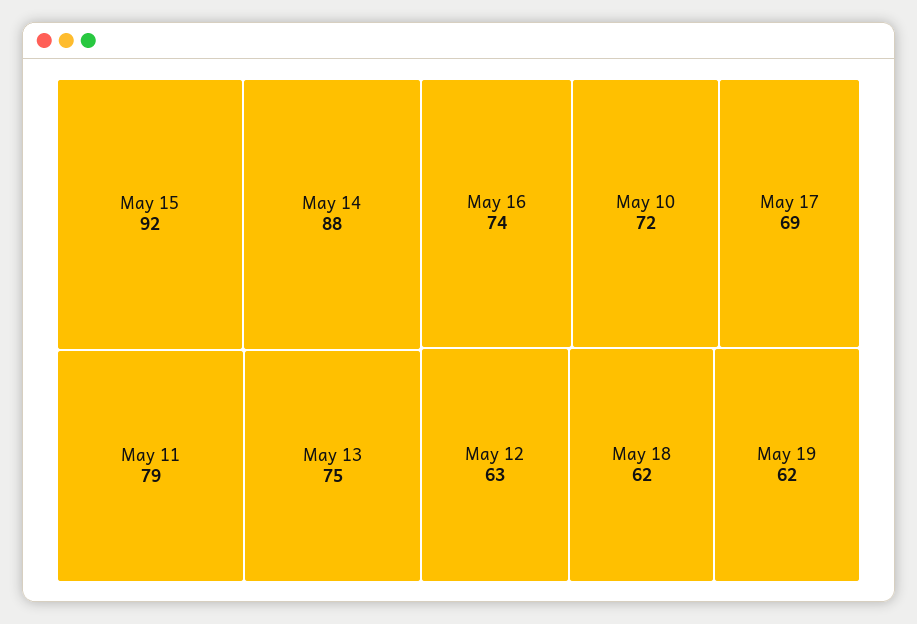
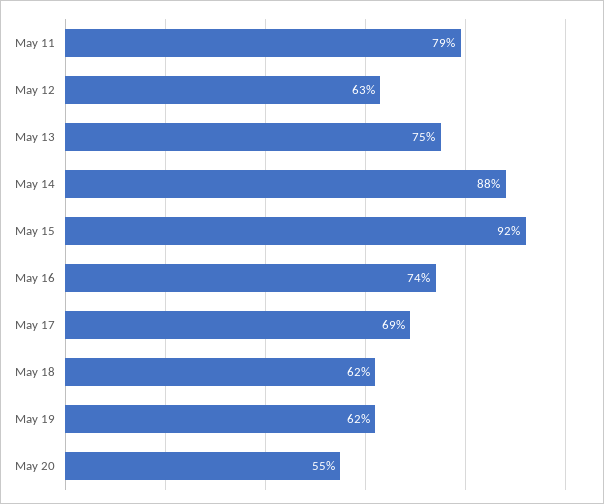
May 10: 72 -> none
May 20: none -> 55

